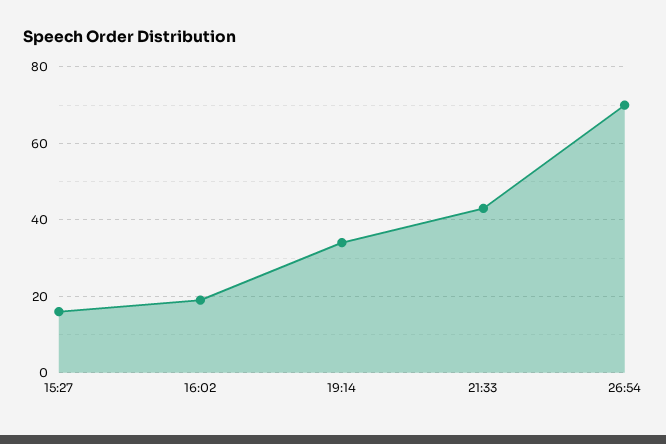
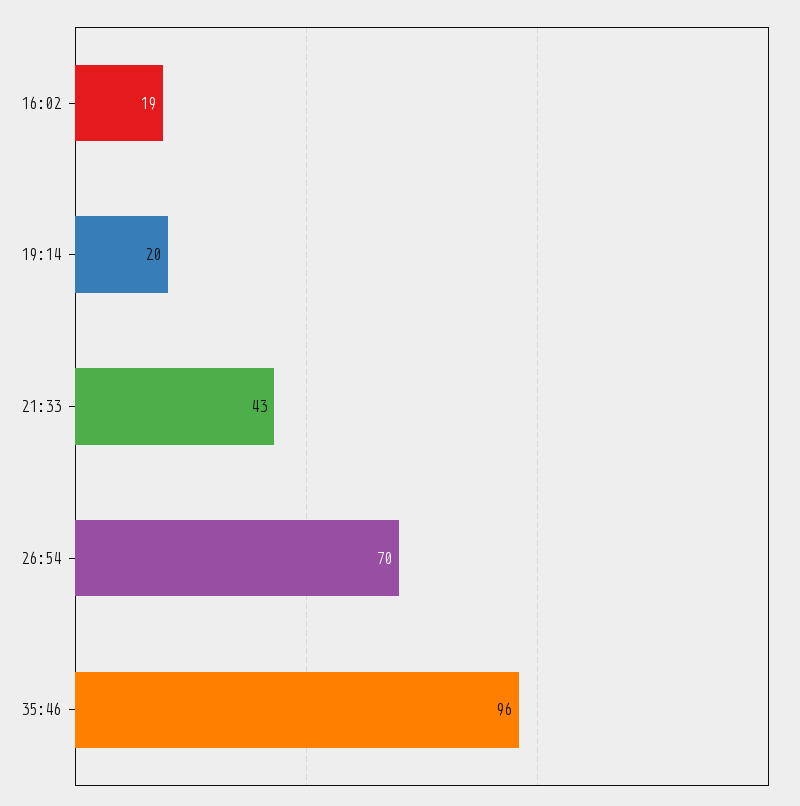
15:27: 15 -> none
19:14: 35 -> 20
35:46: none -> 96

